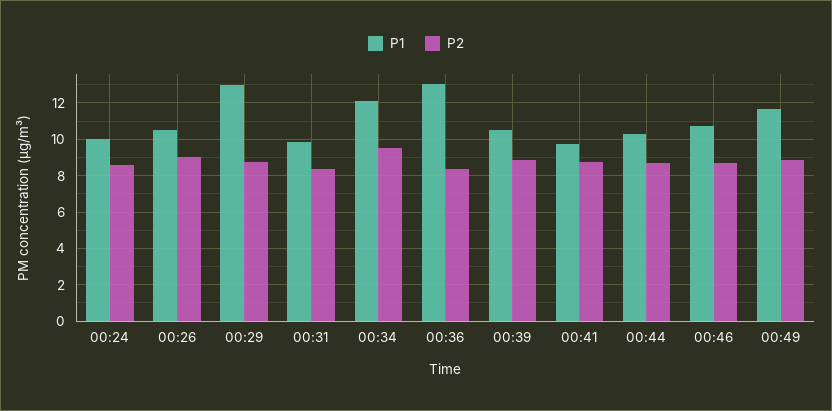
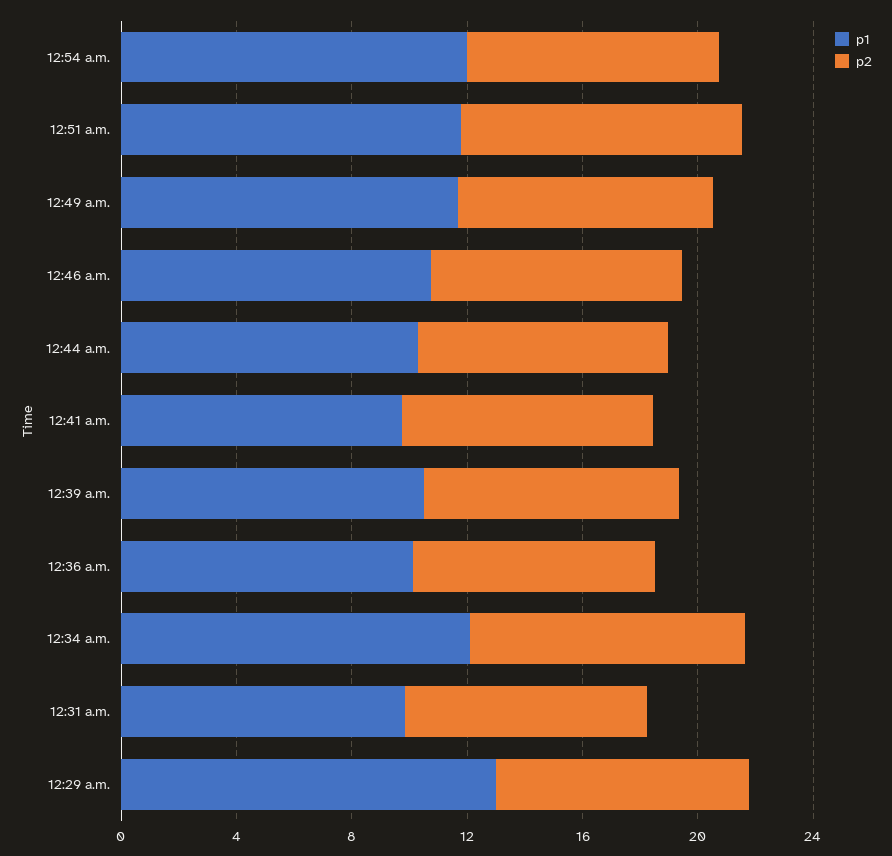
P1, 00:24: 10 -> none
P2, 00:24: 8.5 -> none
P1, 00:26: 10.5 -> none
P2, 00:26: 9 -> none
P1, 00:36: 13 -> 10
P1, 12:54 a.m.: none -> 12
P2, 12:54 a.m.: none -> 9
P1, 12:51 a.m.: none -> 12
P2, 12:51 a.m.: none -> 10

